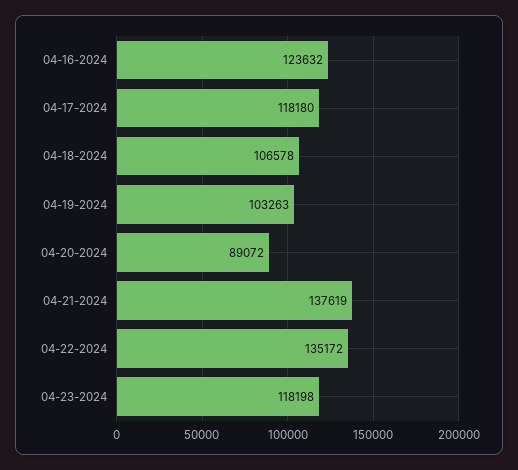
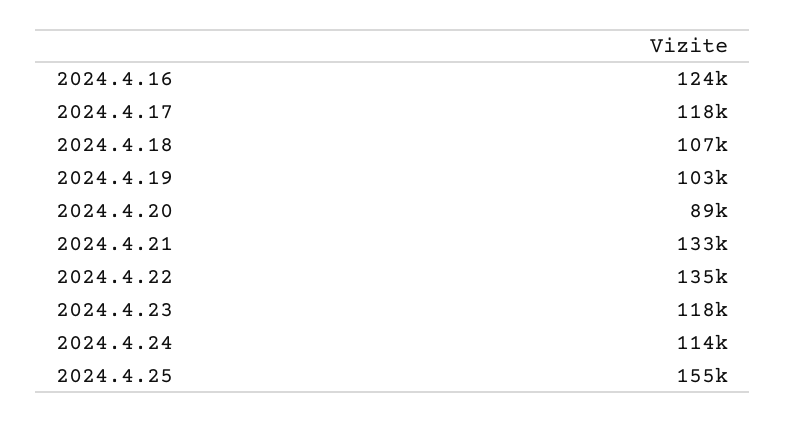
04-21-2024: 137619 -> 133000
2024.4.24: none -> 114000
2024.4.25: none -> 155000

